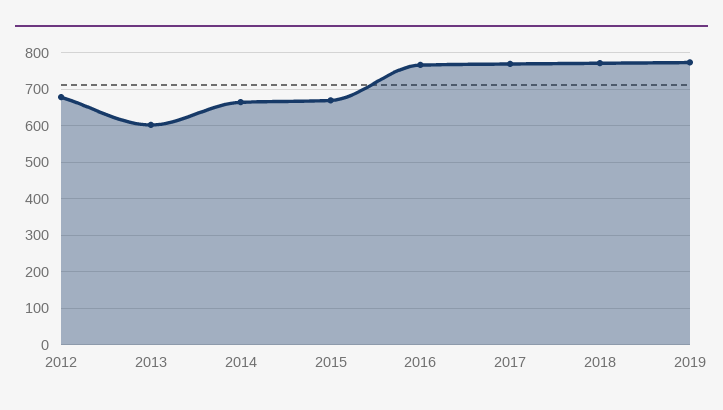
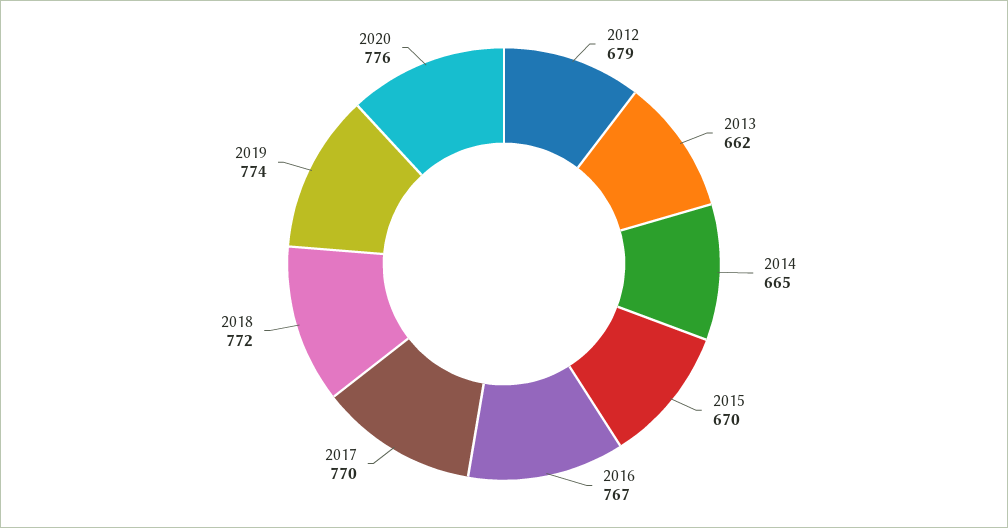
2013: 600 -> 662
2020: none -> 776

